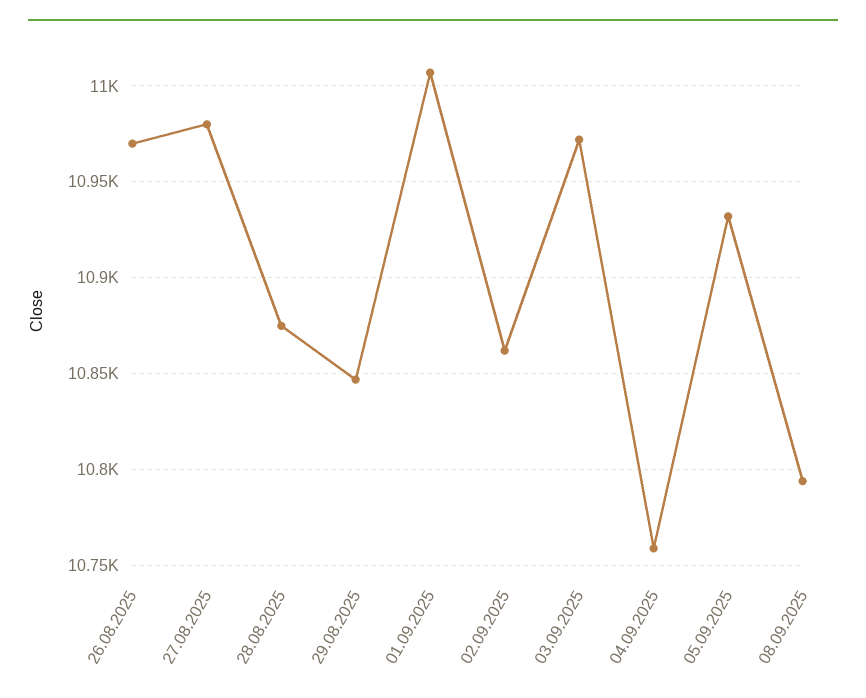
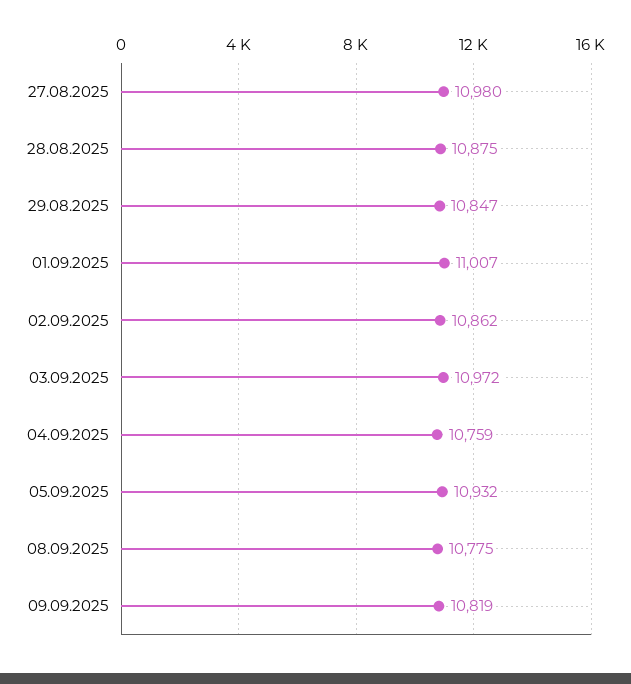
26.08.2025: 10970 -> none
08.09.2025: 10795 -> 10775
09.09.2025: none -> 10819

